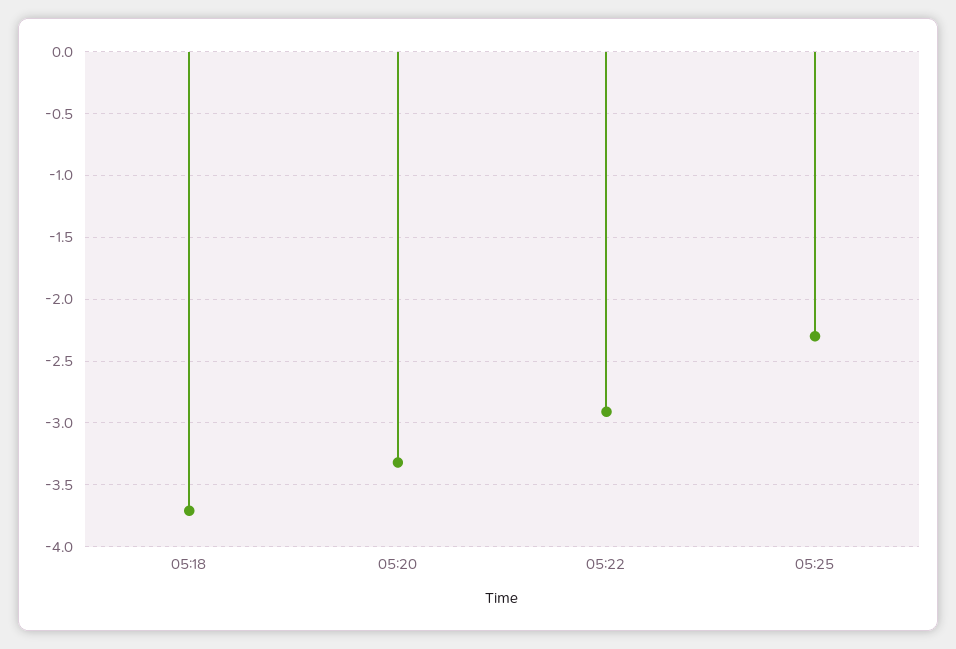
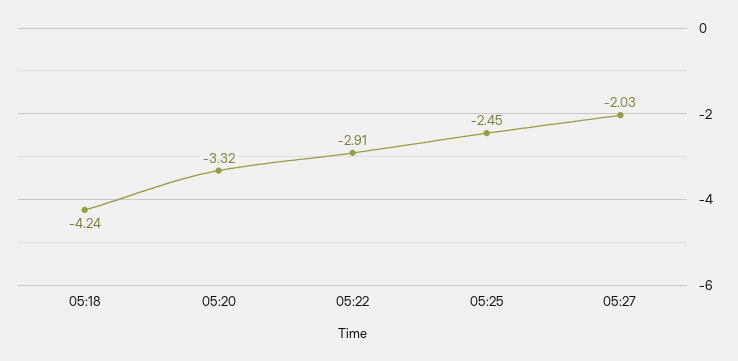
05:18: -3.7 -> -4.24
05:25: -2.3 -> -2.45
05:27: none -> -2.03

